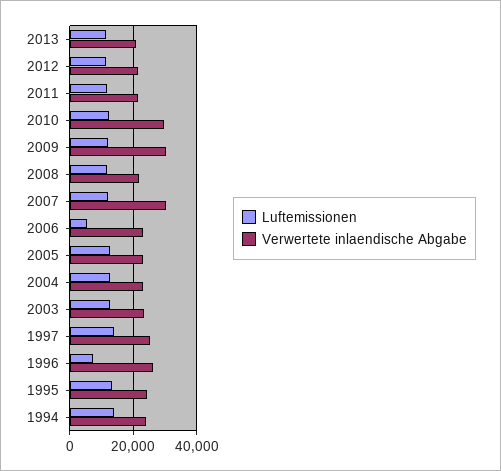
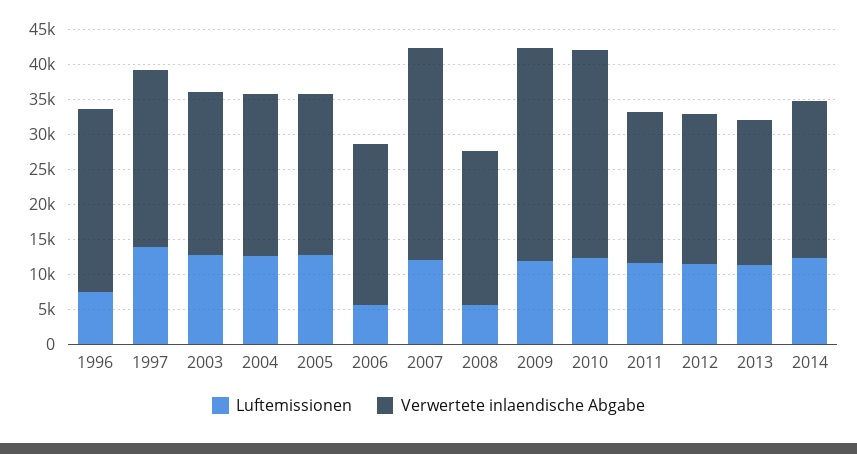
Luftemissionen, 2008: 12000 -> 5000
Luftemissionen, 1995: 14000 -> none
Verwertete inlaendische Abgabe, 1995: 24000 -> none
Luftemissionen, 1994: 14000 -> none
Verwertete inlaendische Abgabe, 1994: 24000 -> none
Luftemissionen, 2014: none -> 12500
Verwertete inlaendische Abgabe, 2014: none -> 22500

